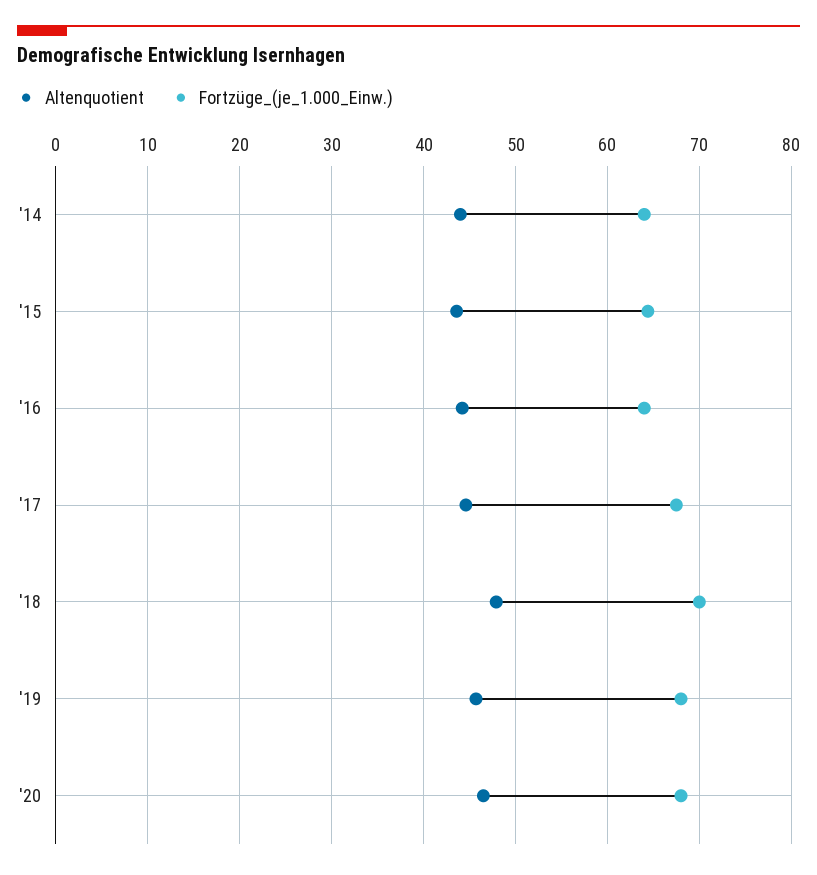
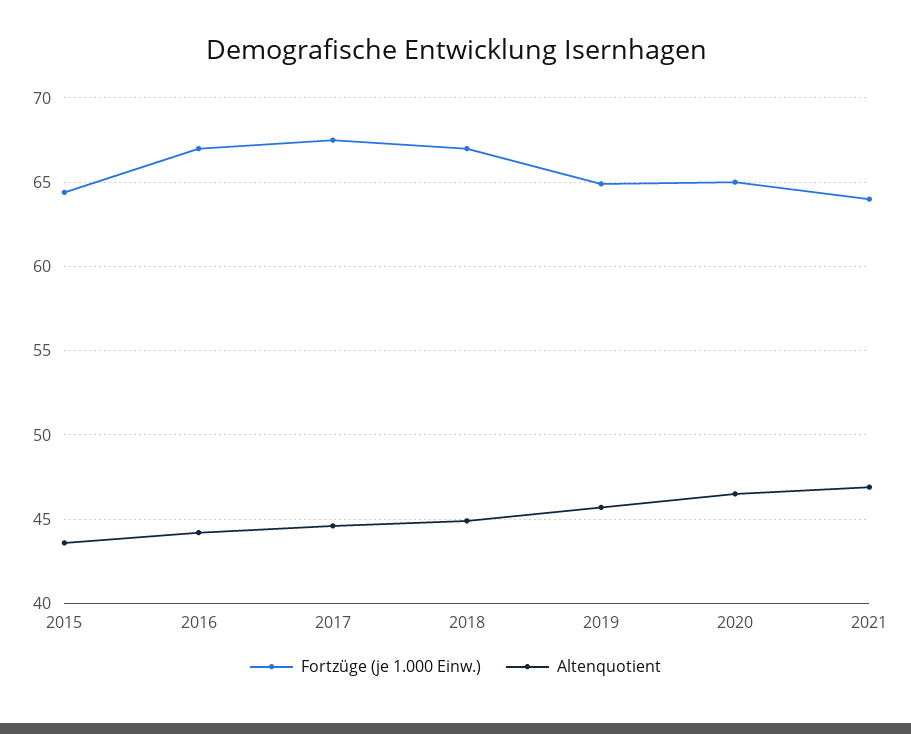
Altenquotient, '14: 44 -> none
Fortzüge_(je_1.000_Einw.), '14: 64 -> none
Fortzüge_(je_1.000_Einw.), '16: 64 -> 67
Altenquotient, '18: 48 -> 45
Fortzüge_(je_1.000_Einw.), '18: 70 -> 67
Fortzüge_(je_1.000_Einw.), '19: 68 -> 65
Fortzüge_(je_1.000_Einw.), '20: 68 -> 65
Fortzüge_(je_1.000_Einw.), 2021: none -> 64
Altenquotient, 2021: none -> 47

